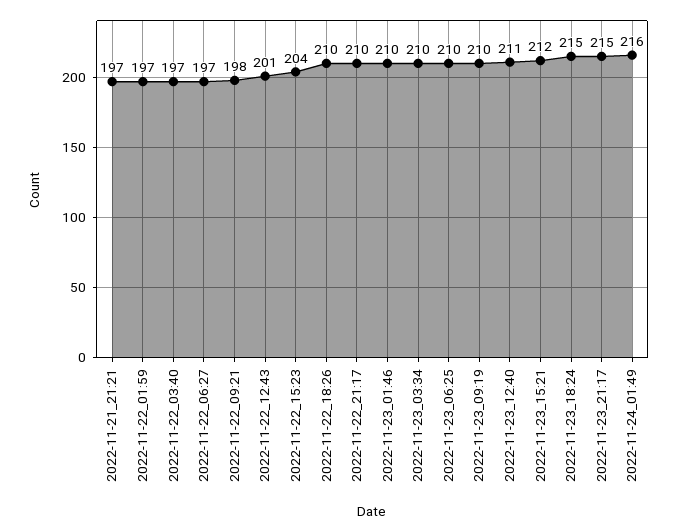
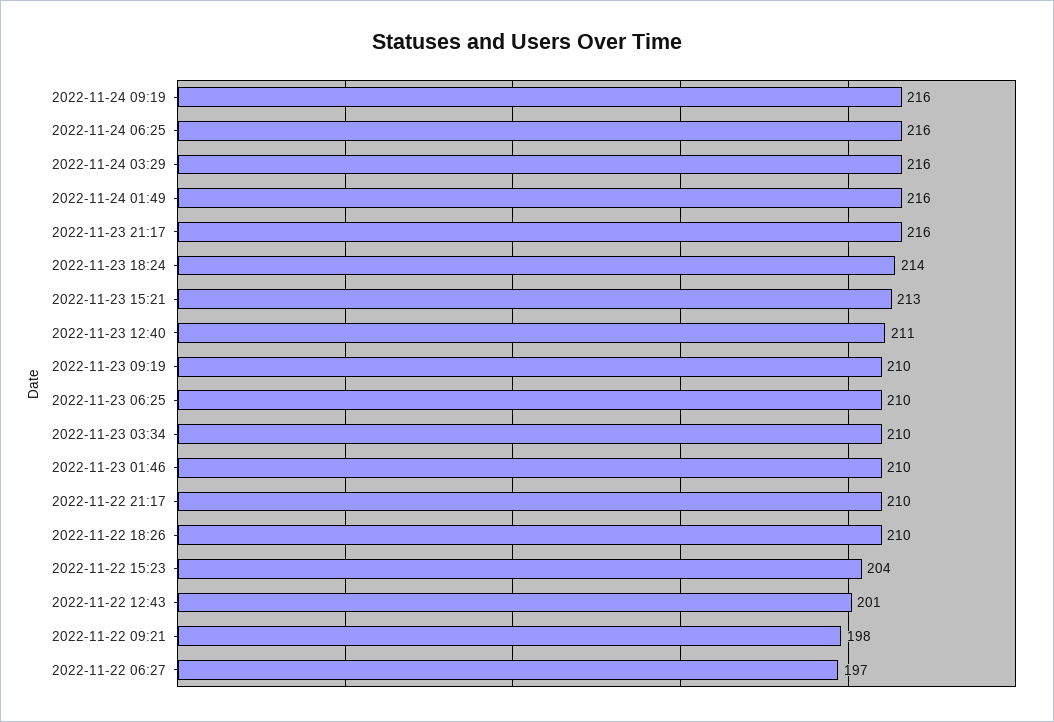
2022-11-21_21:21: 197 -> none
2022-11-22_01:59: 197 -> none
2022-11-22_03:40: 197 -> none
2022-11-23_15:21: 212 -> 213
2022-11-23_18:24: 215 -> 214
2022-11-23_21:17: 215 -> 216
2022-11-24 09:19: none -> 216
2022-11-24 06:25: none -> 216
2022-11-24 03:29: none -> 216

